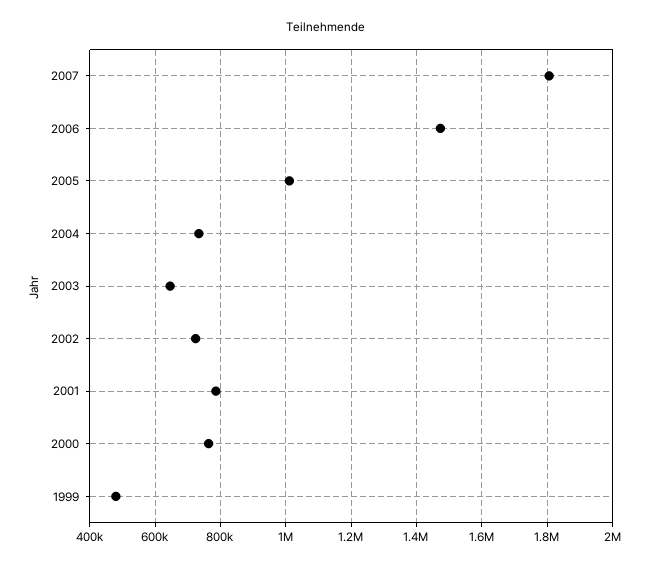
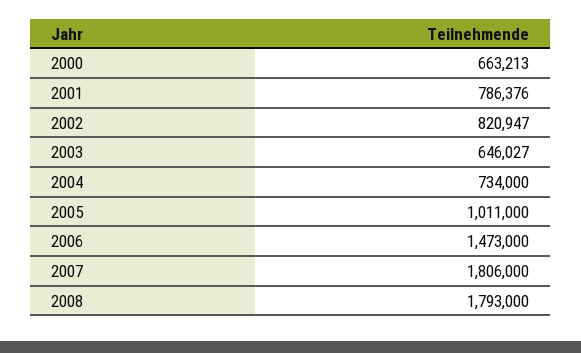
2002: 720000 -> 820947
2000: 760000 -> 663213
1999: 480000 -> none
2008: none -> 1793000

